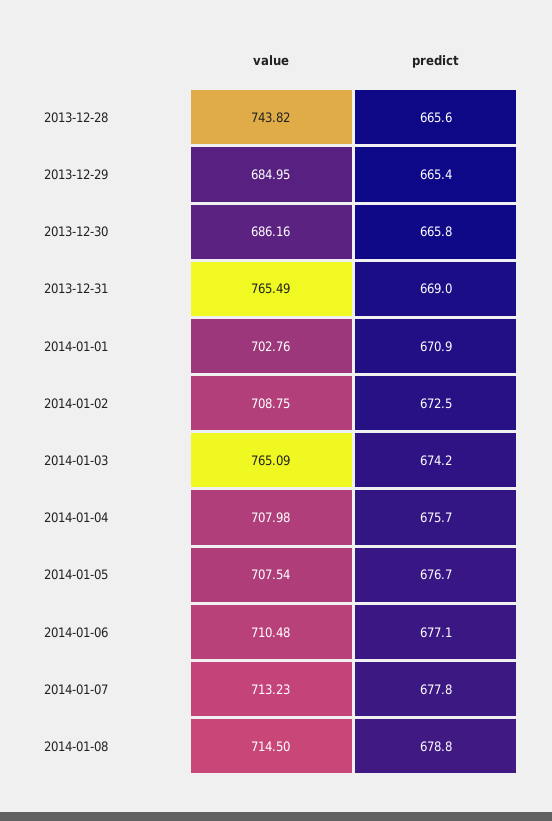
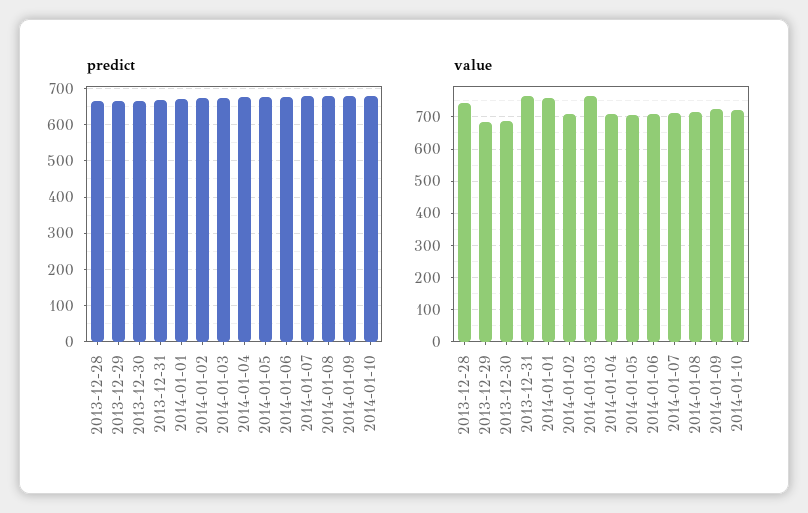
value, 2014-01-01: 702.76 -> 760
predict, 2014-01-09: none -> 680
predict, 2014-01-10: none -> 680
value, 2014-01-09: none -> 720
value, 2014-01-10: none -> 720

